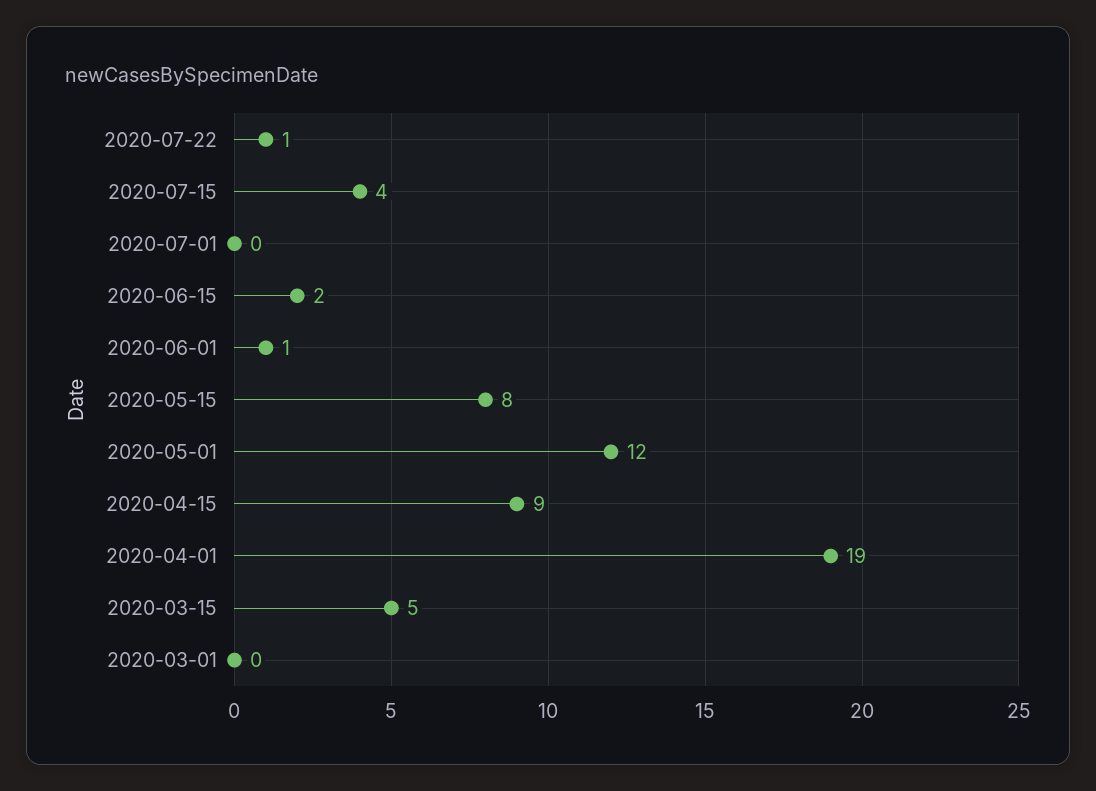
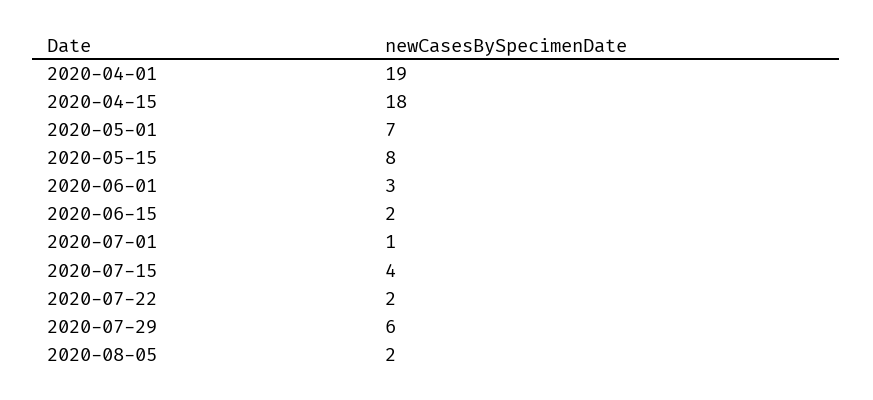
2020-07-22: 1 -> 2
2020-07-01: 0 -> 1
2020-06-01: 1 -> 3
2020-05-01: 12 -> 7
2020-04-15: 9 -> 18
2020-03-15: 5 -> none
2020-03-01: 0 -> none
2020-07-29: none -> 6
2020-08-05: none -> 2

